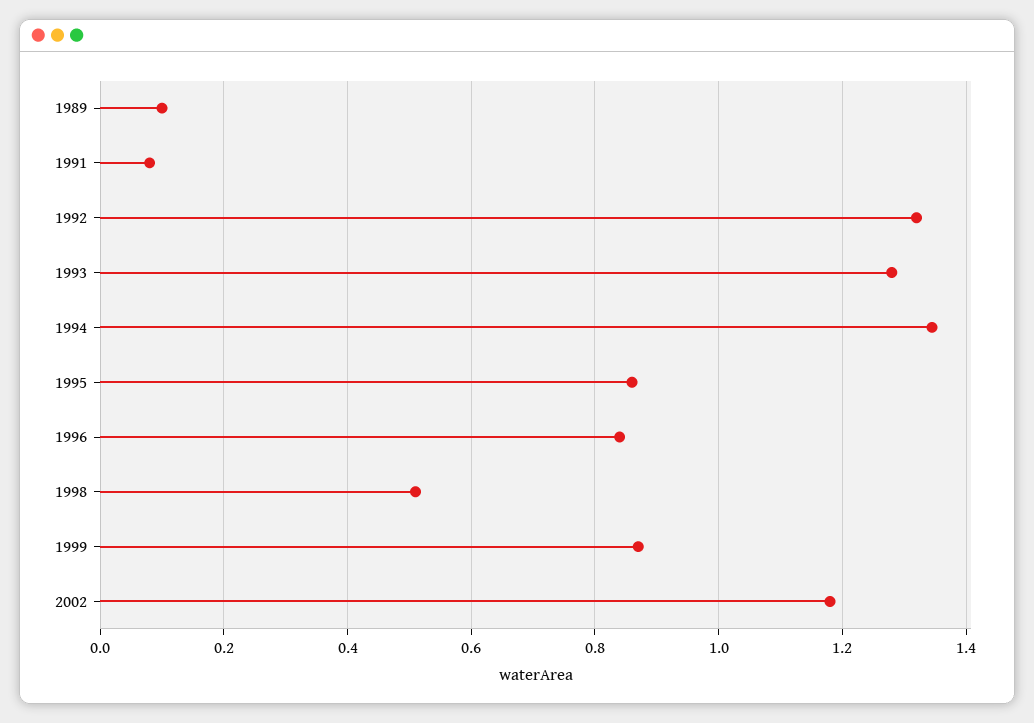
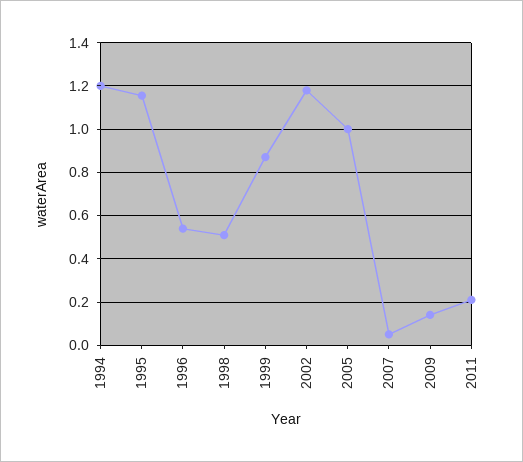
1989: 0.1 -> none
1991: 0.08 -> none
1992: 1.32 -> none
1993: 1.28 -> none
1994: 1.34 -> 1.2
1995: 0.86 -> 1.15
1996: 0.84 -> 0.55
2005: none -> 1
2007: none -> 0.05
2009: none -> 0.15
2011: none -> 0.2

